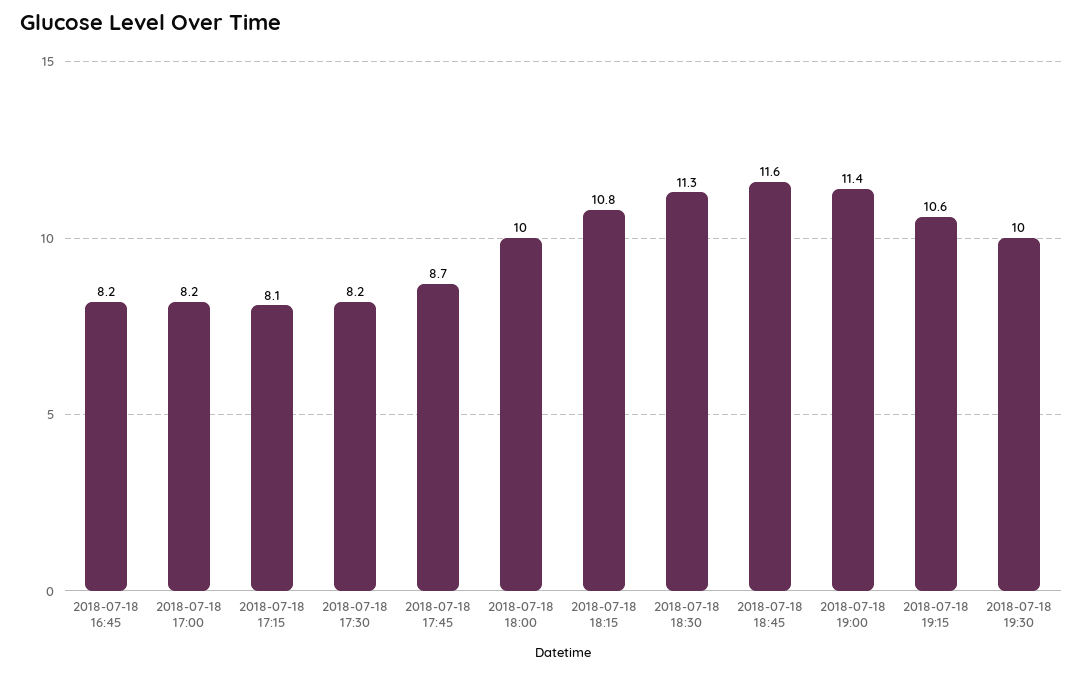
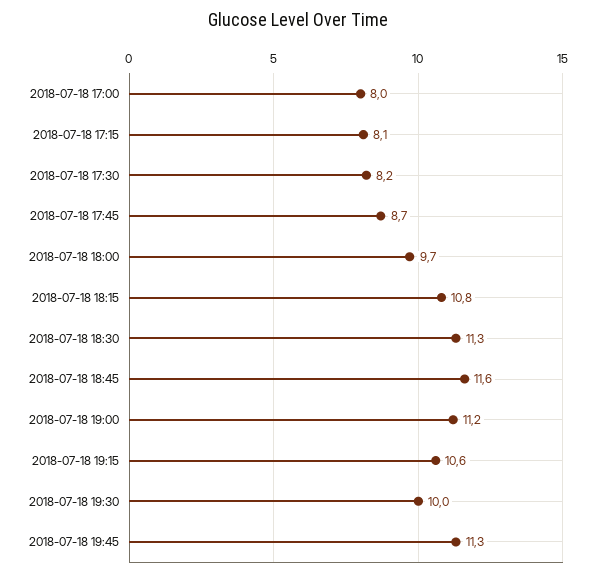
2018-07-18 16:45: 8.2 -> none
2018-07-18 17:00: 8.2 -> 8
2018-07-18 18:00: 10 -> 9.7
2018-07-18 19:00: 11.4 -> 11.2
2018-07-18 19:45: none -> 11.3

